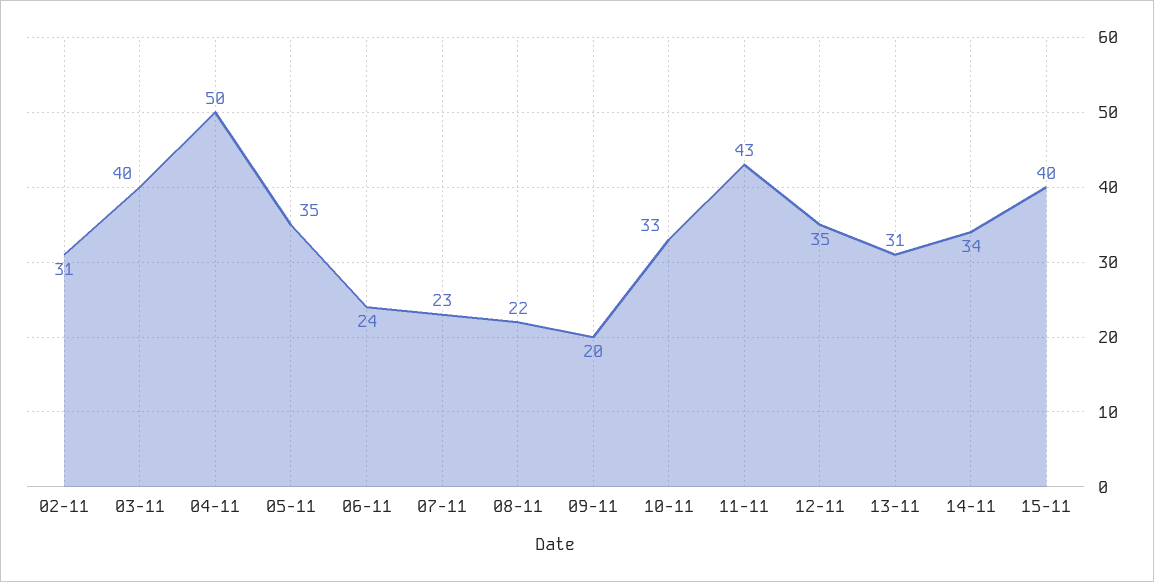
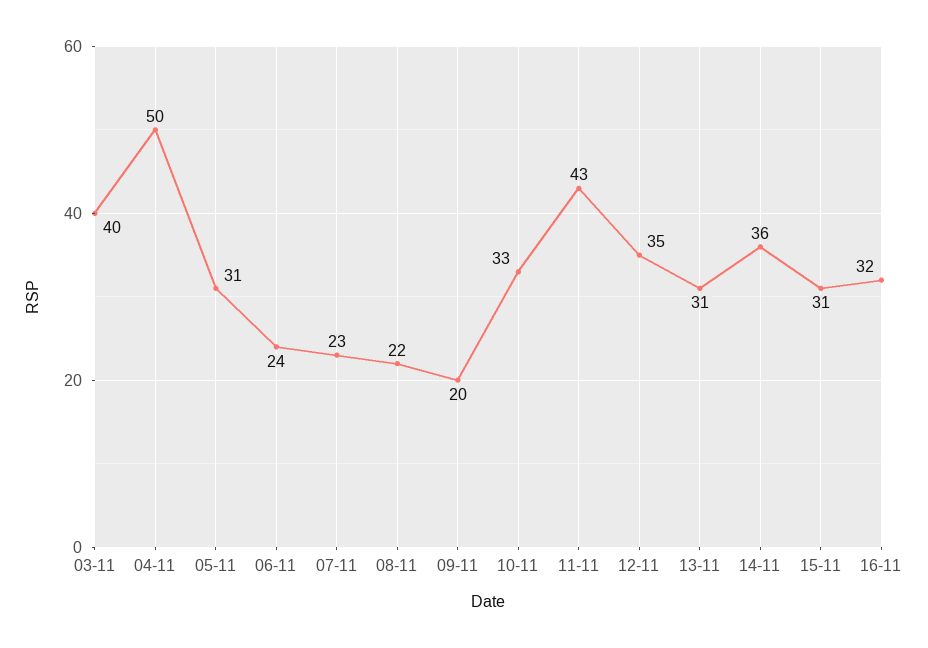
02-11: 31 -> none
05-11: 35 -> 31
14-11: 34 -> 36
15-11: 40 -> 31
16-11: none -> 32

